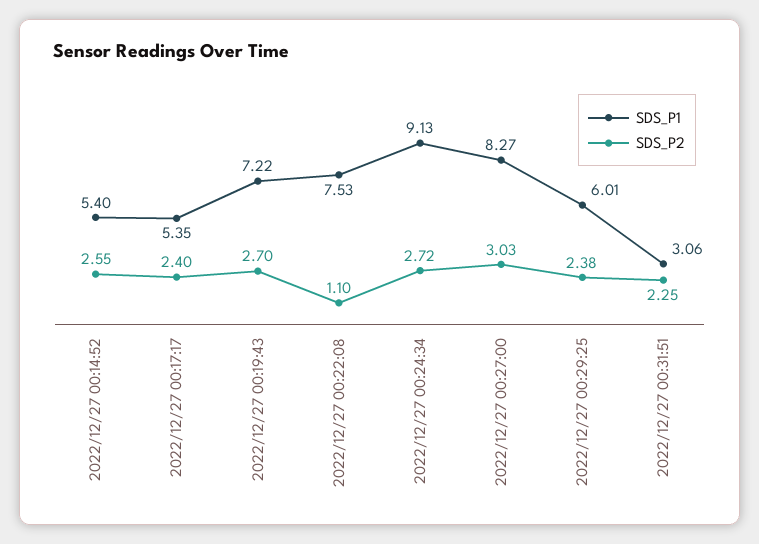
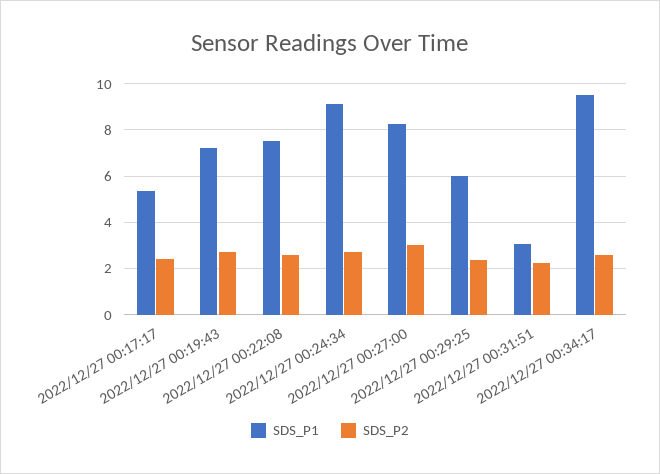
SDS_P1, 2022/12/27 00:14:52: 5.4 -> none
SDS_P2, 2022/12/27 00:14:52: 2.55 -> none
SDS_P2, 2022/12/27 00:22:08: 1.1 -> 2.5
SDS_P1, 2022/12/27 00:34:17: none -> 9.5
SDS_P2, 2022/12/27 00:34:17: none -> 2.5

